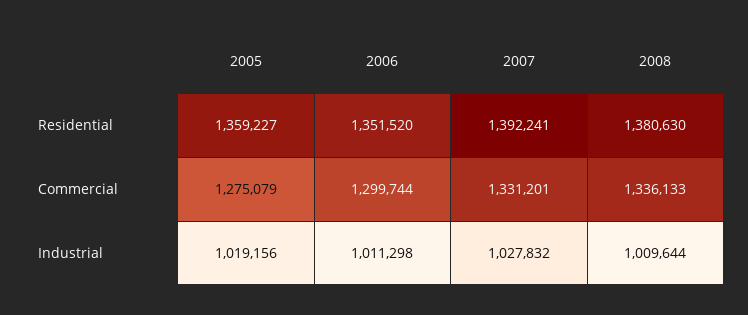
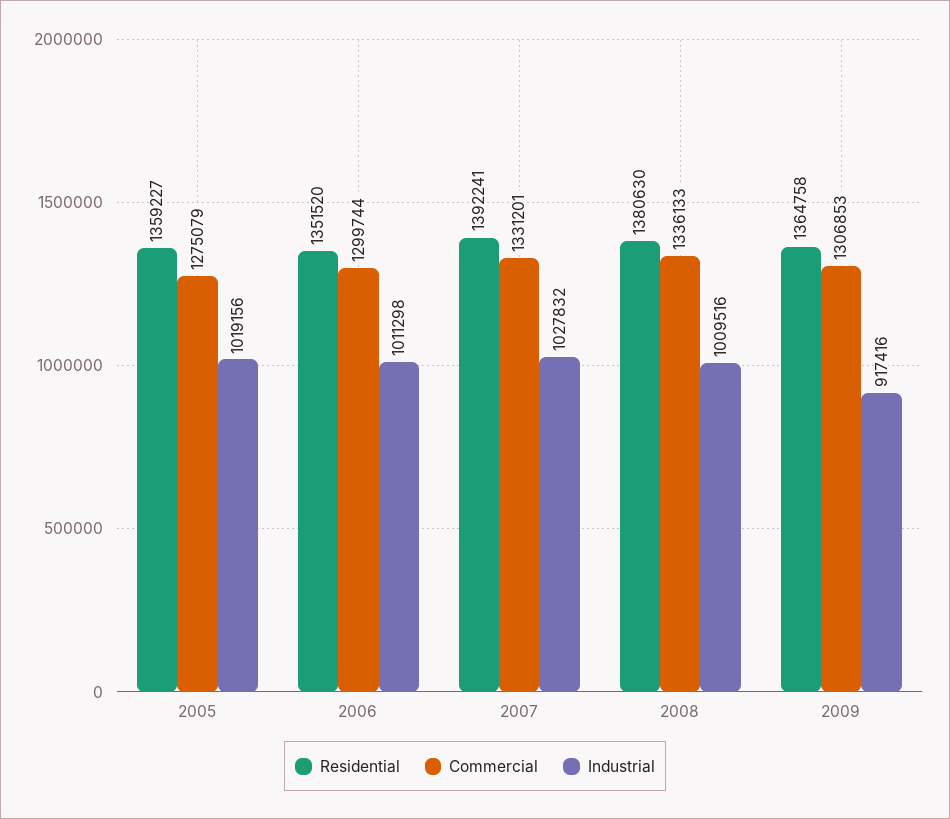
Industrial, 2008: 1009644 -> 1009516
Residential, 2009: none -> 1364758
Commercial, 2009: none -> 1306853
Industrial, 2009: none -> 917416

